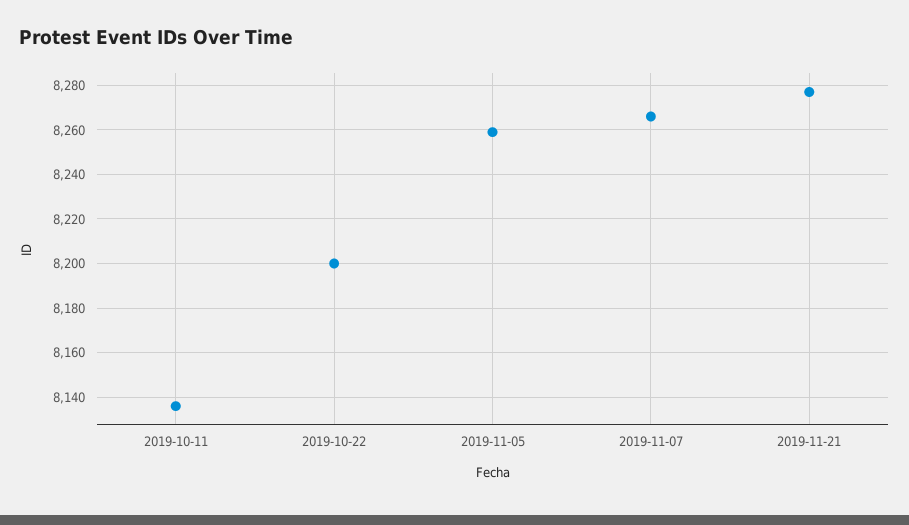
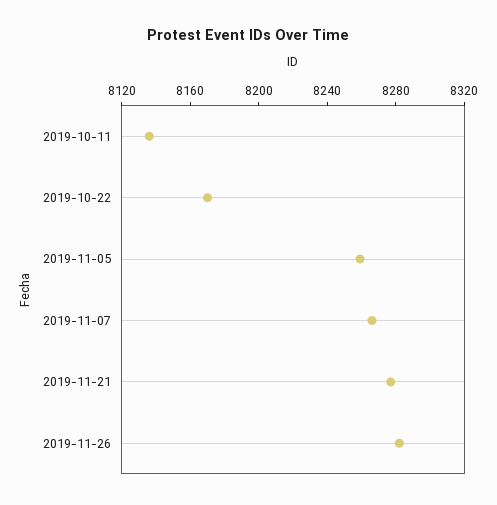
2019-10-22: 8200 -> 8170
2019-11-26: none -> 8280

